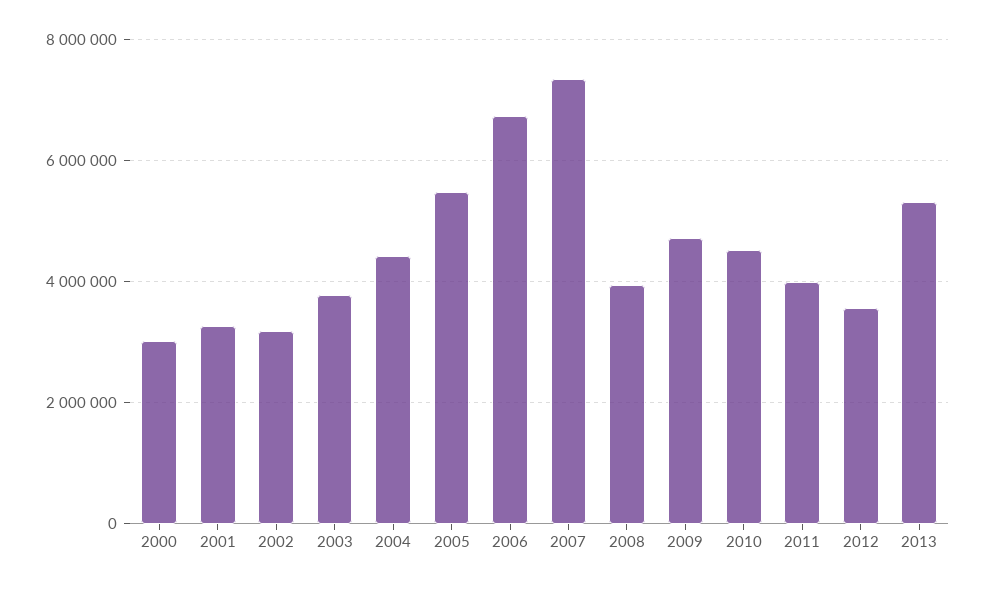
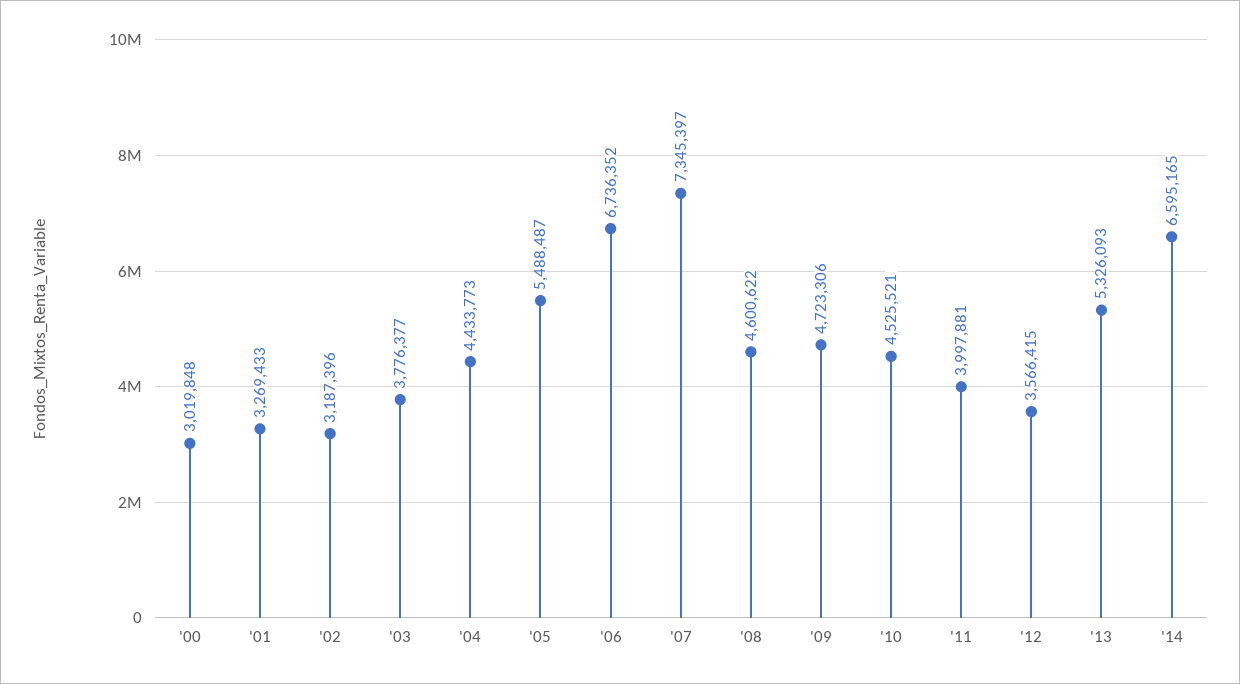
2008: 4000000 -> 4600622
'14: none -> 6595165

